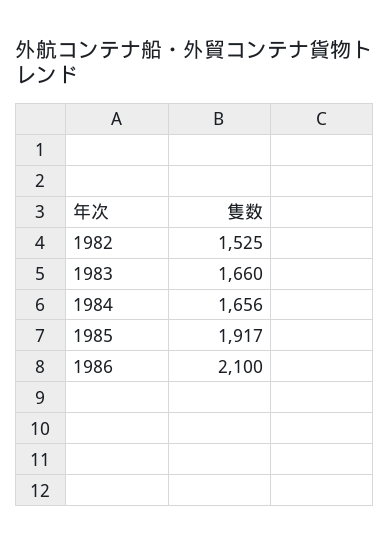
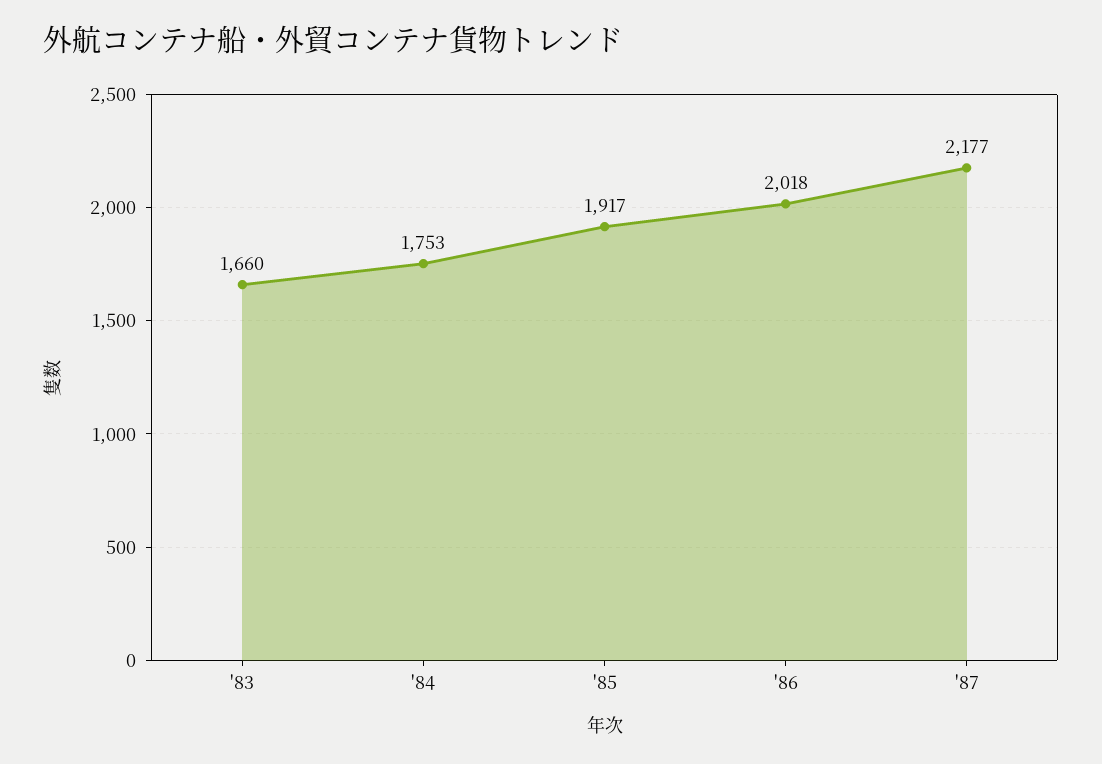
1982: 1525 -> none
1984: 1656 -> 1753
1986: 2100 -> 2018
'87: none -> 2177

